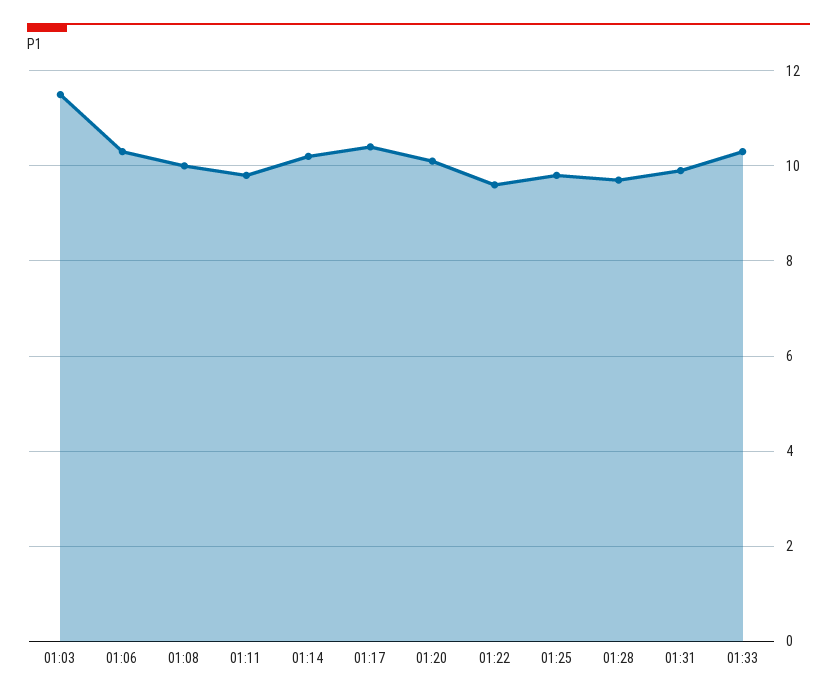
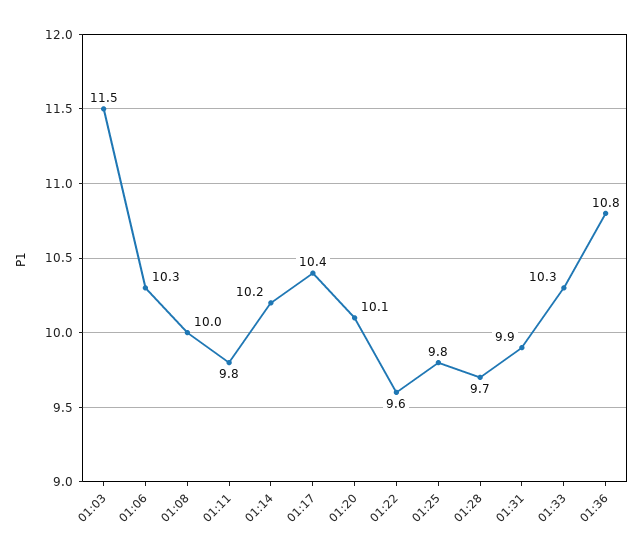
01:36: none -> 10.8

